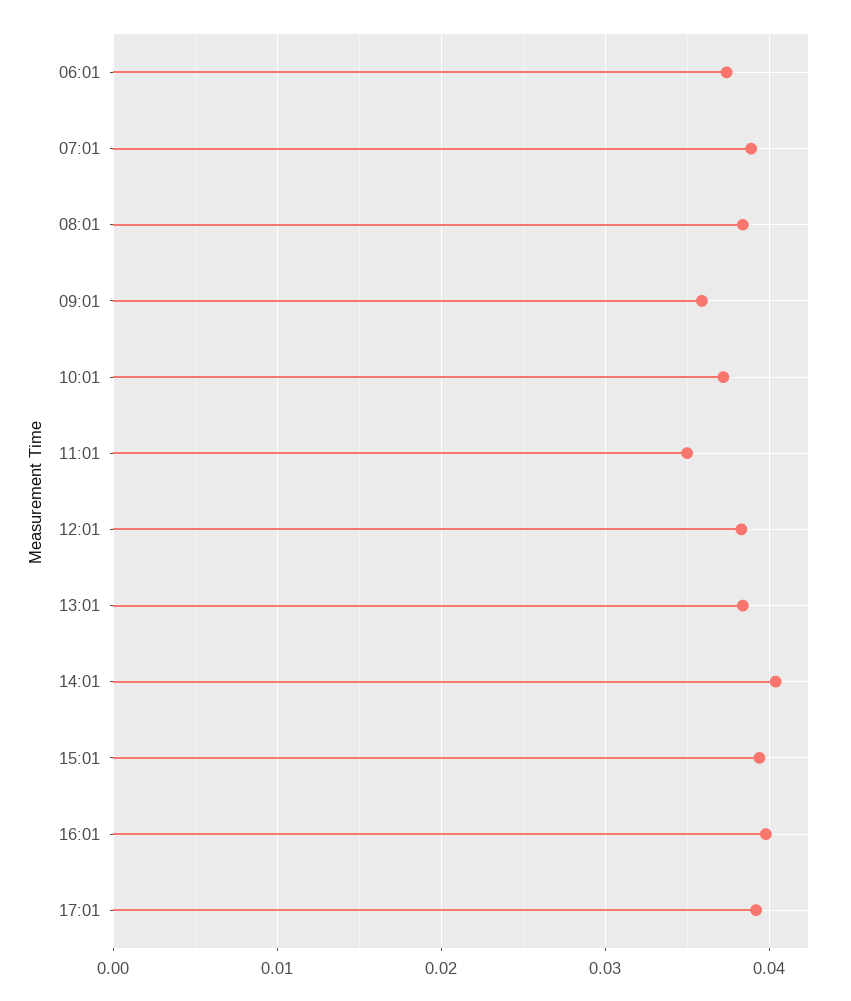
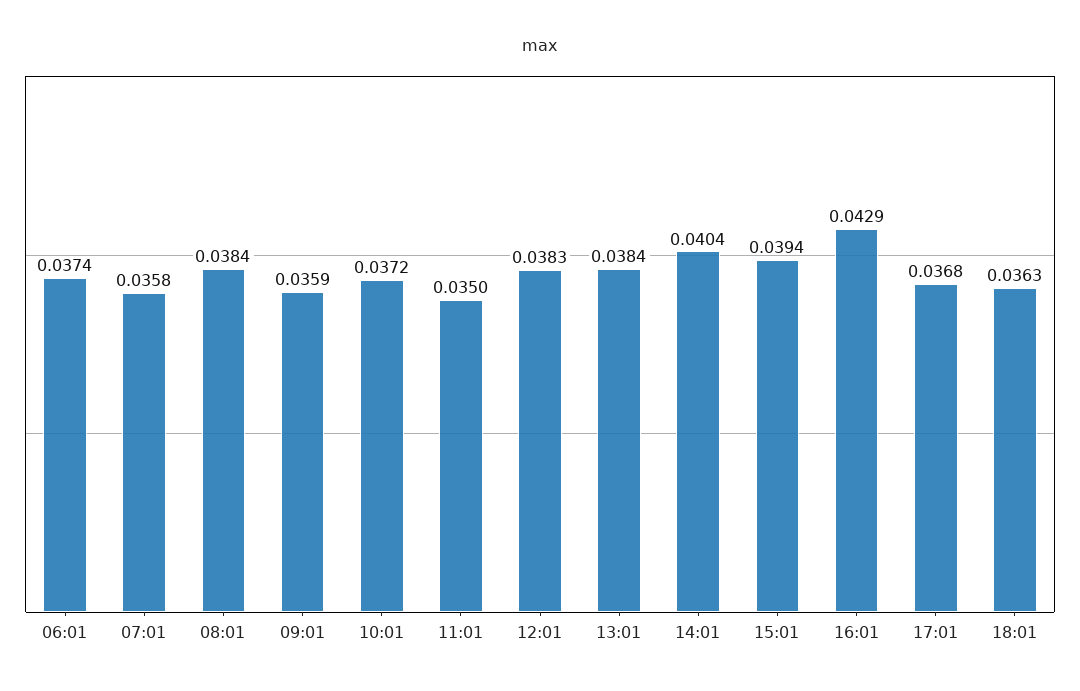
07:01: 0.039 -> 0.0358
16:01: 0.04 -> 0.0429
17:01: 0.039 -> 0.0368
18:01: none -> 0.0363

